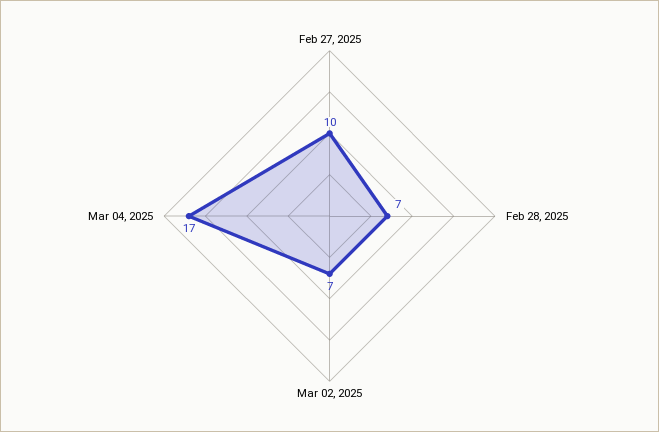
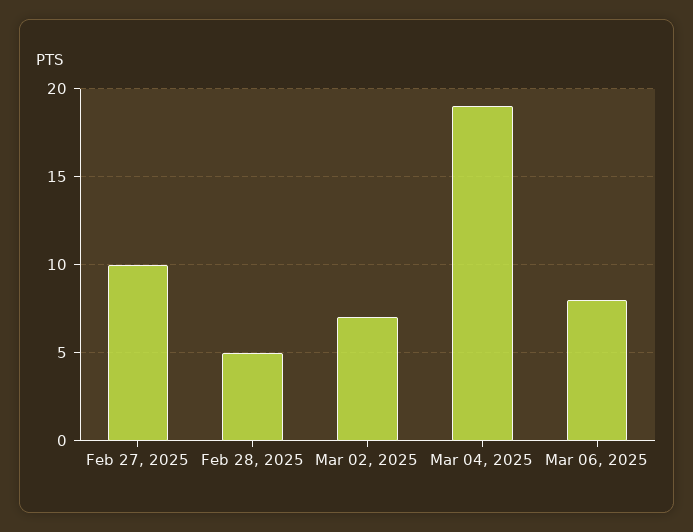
Feb 28, 2025: 7 -> 5
Mar 04, 2025: 17 -> 19
Mar 06, 2025: none -> 8

